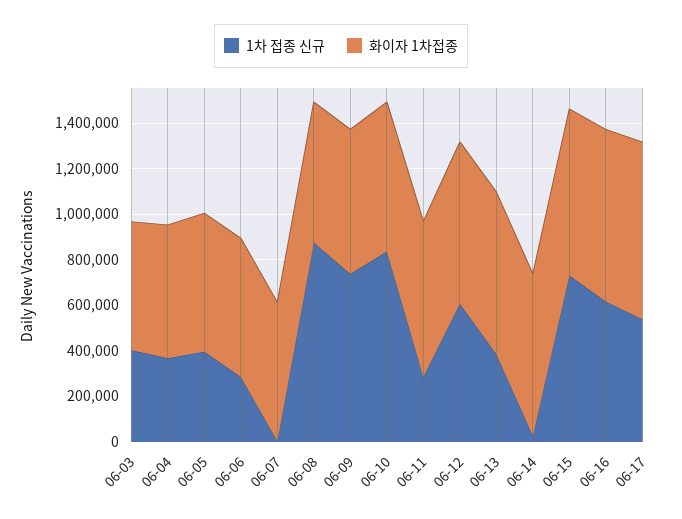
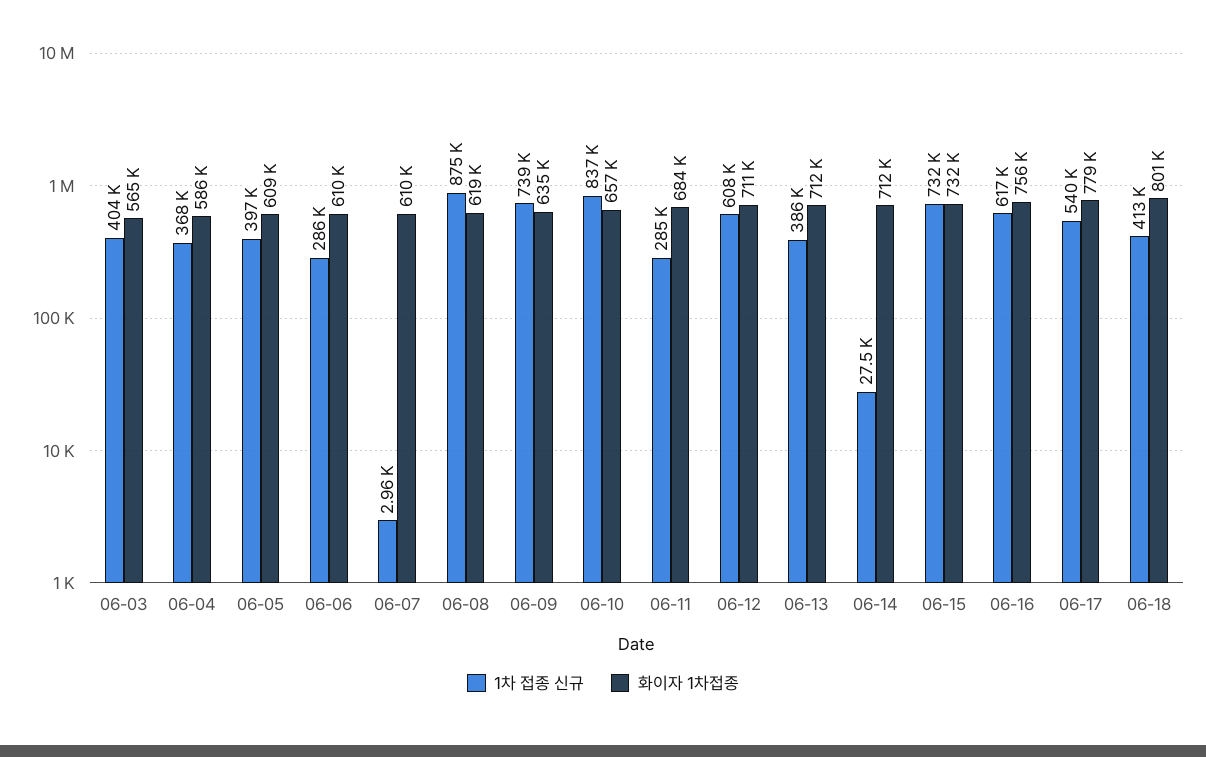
1차 접종 신규, 06-18: none -> 413000
화이자 1차접종, 06-18: none -> 801000

